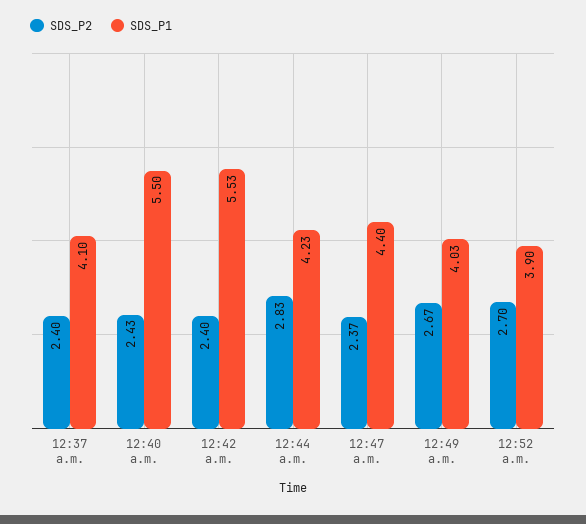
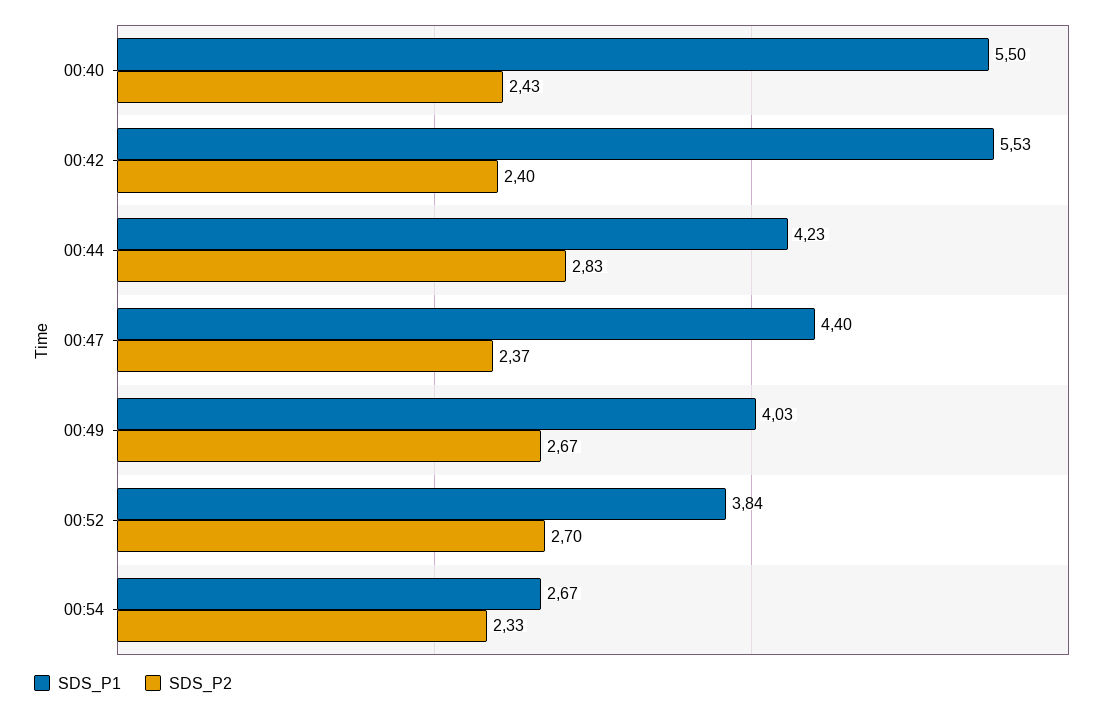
SDS_P2, 12:37 a.m.: 2.4 -> none
SDS_P1, 12:37 a.m.: 4.1 -> none
SDS_P1, 12:52 a.m.: 3.9 -> 3.84
SDS_P1, 00:54: none -> 2.67
SDS_P2, 00:54: none -> 2.33

